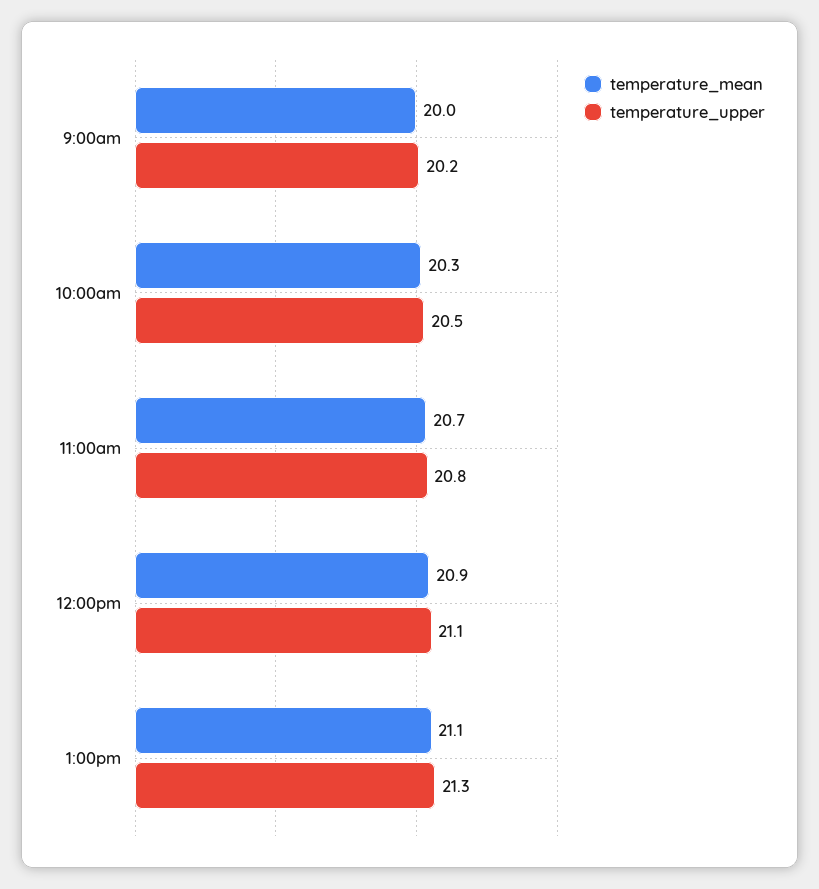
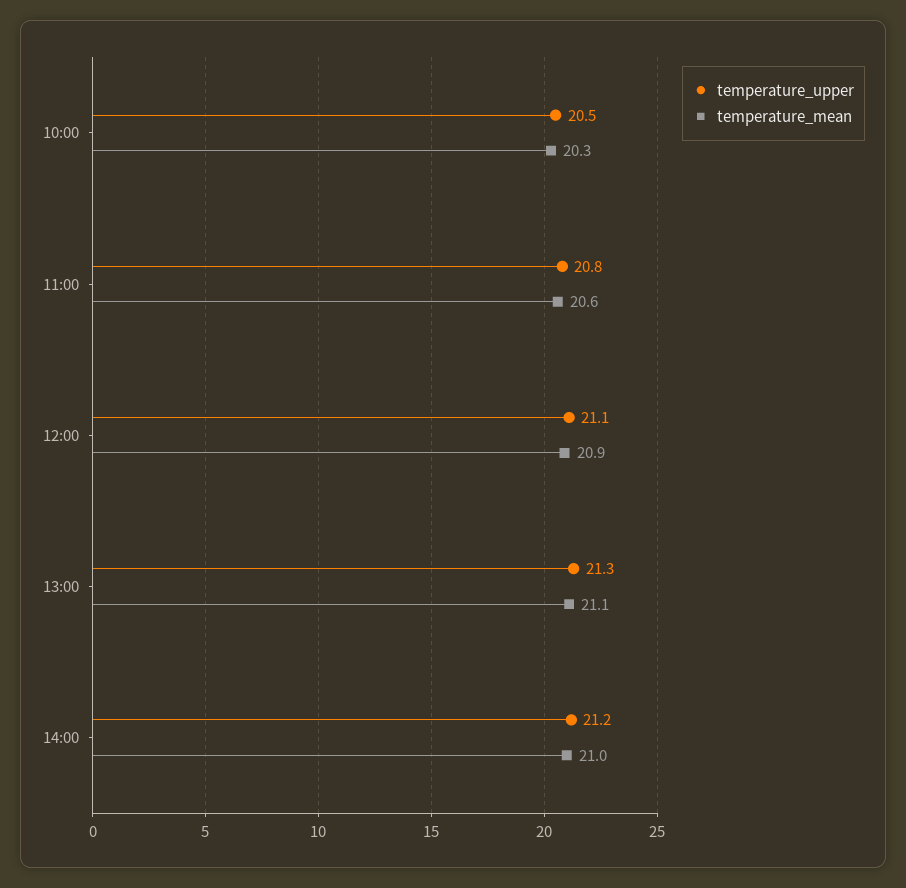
temperature_mean, 9:00am: 20 -> none
temperature_upper, 9:00am: 20.2 -> none
temperature_mean, 11:00am: 20.7 -> 20.6
temperature_upper, 14:00: none -> 21.2
temperature_mean, 14:00: none -> 21

